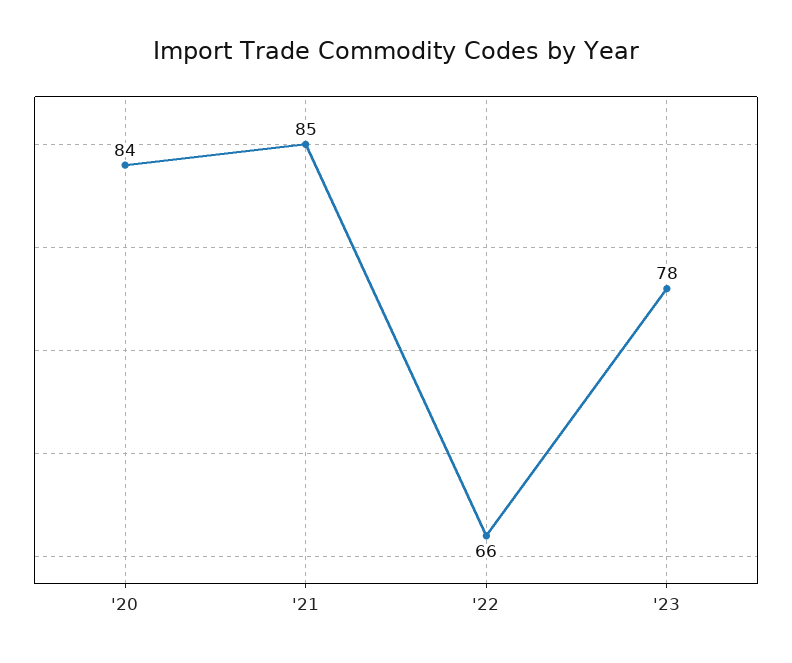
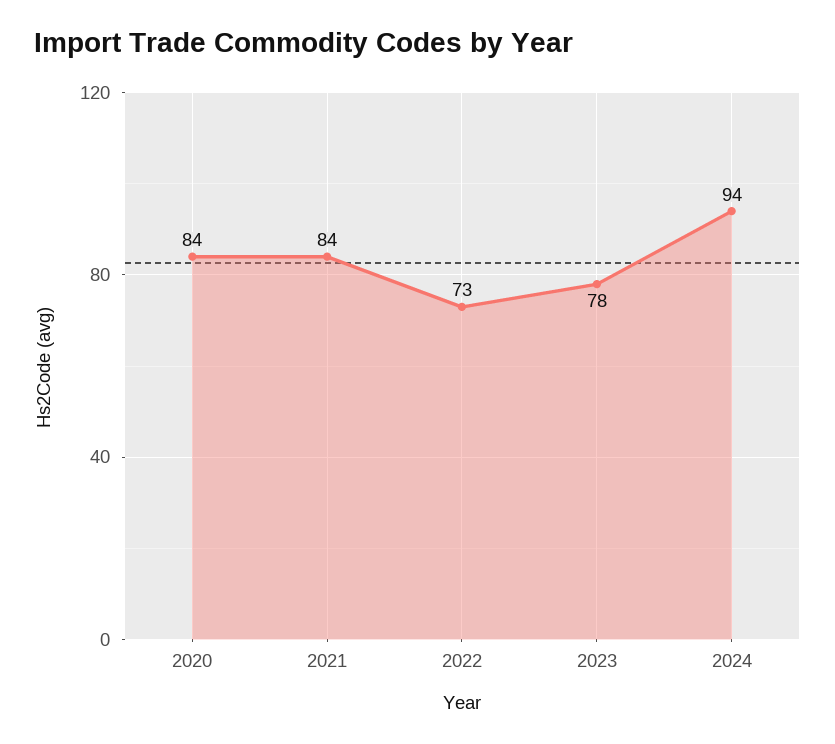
'21: 85 -> 84
'22: 66 -> 73
2024: none -> 94

